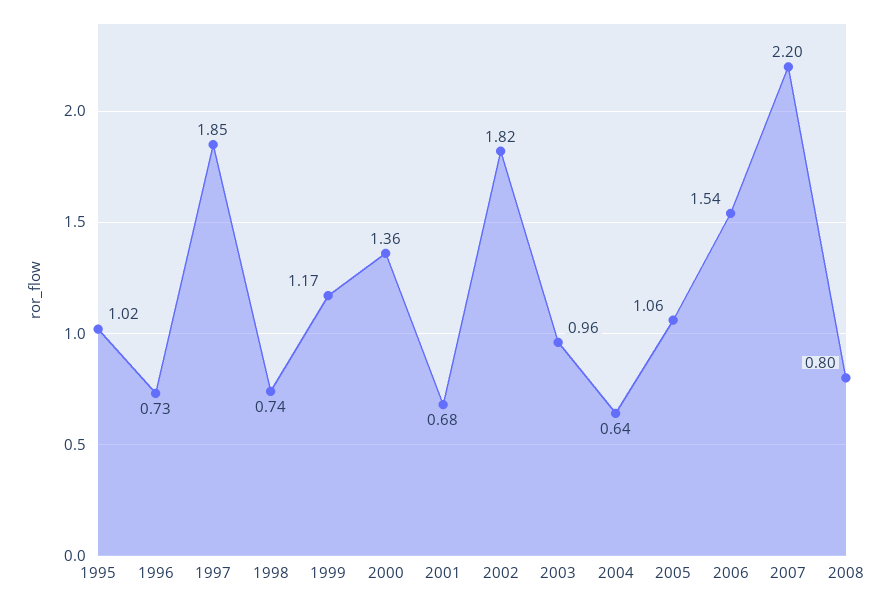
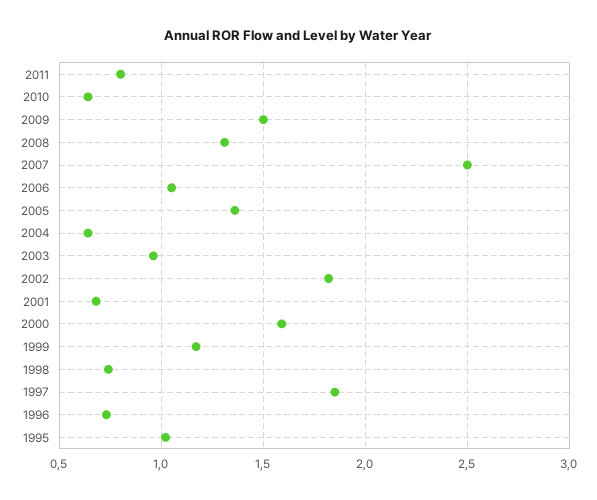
2000: 1.36 -> 1.6
2005: 1.06 -> 1.35
2006: 1.54 -> 1.05
2007: 2.2 -> 2.5
2008: 0.8 -> 1.3
2011: none -> 0.8
2010: none -> 0.65
2009: none -> 1.5

